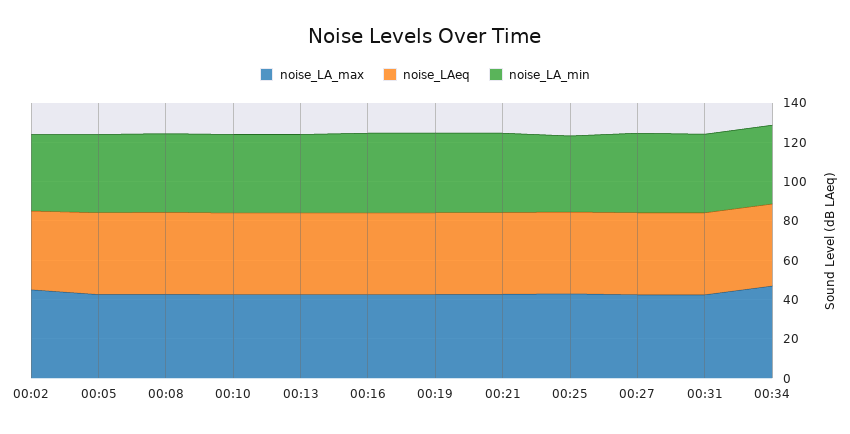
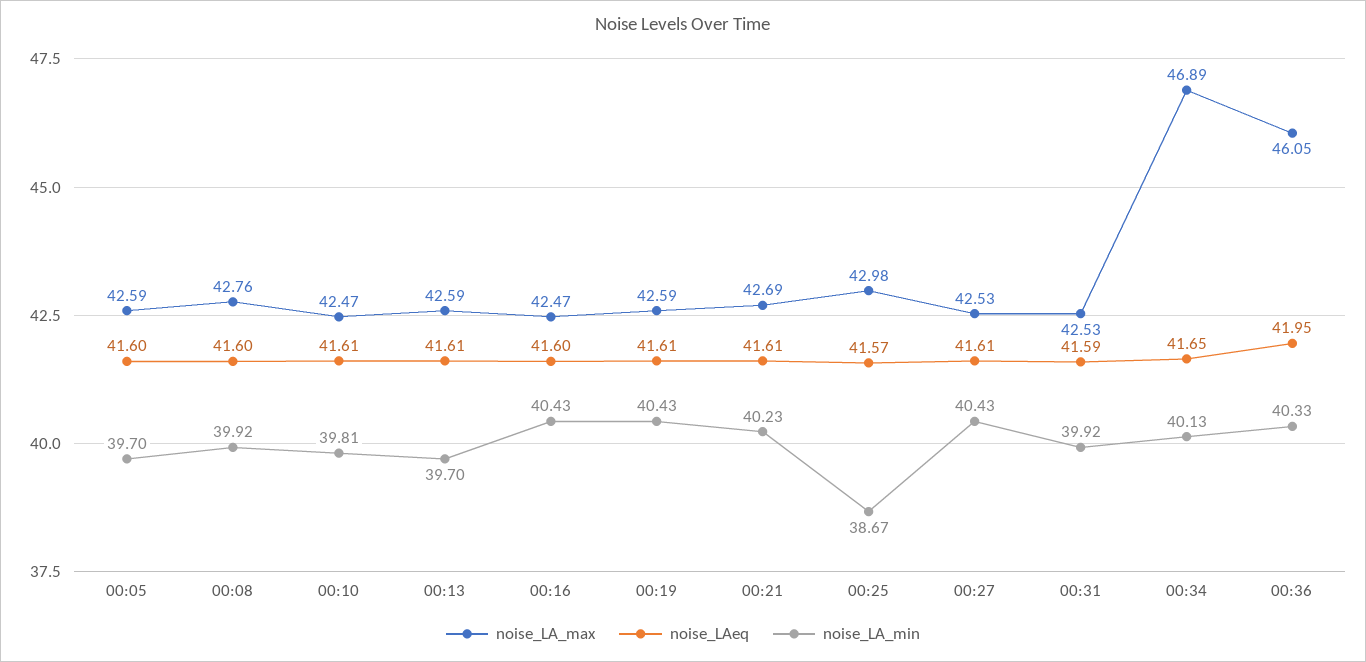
noise_LA_max, 00:02: 45 -> none
noise_LAeq, 00:02: 40 -> none
noise_LA_min, 00:02: 40 -> none
noise_LA_max, 00:36: none -> 46.05
noise_LAeq, 00:36: none -> 41.95
noise_LA_min, 00:36: none -> 40.33

